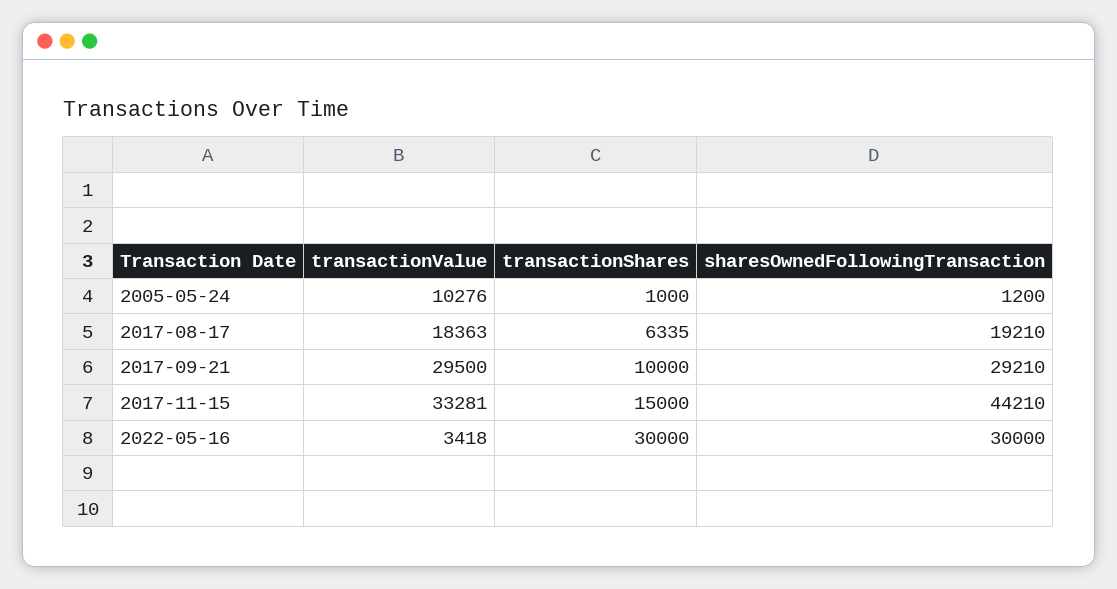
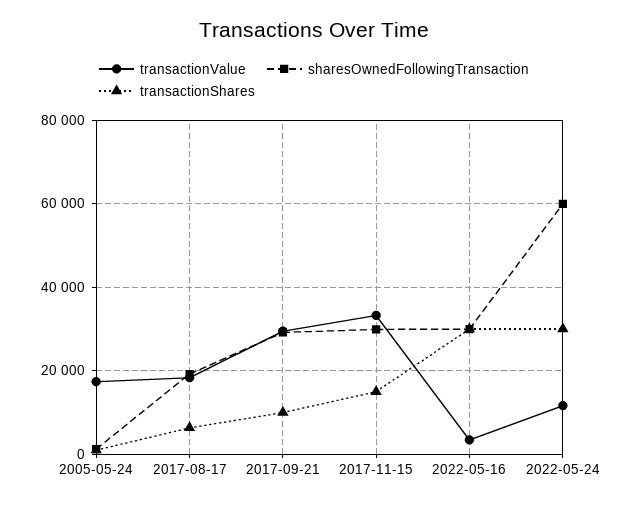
transactionValue, 2005-05-24: 10276 -> 18000
sharesOwnedFollowingTransaction, 2017-11-15: 44210 -> 30000
transactionValue, 2022-05-24: none -> 12000
sharesOwnedFollowingTransaction, 2022-05-24: none -> 60000
transactionShares, 2022-05-24: none -> 30000

